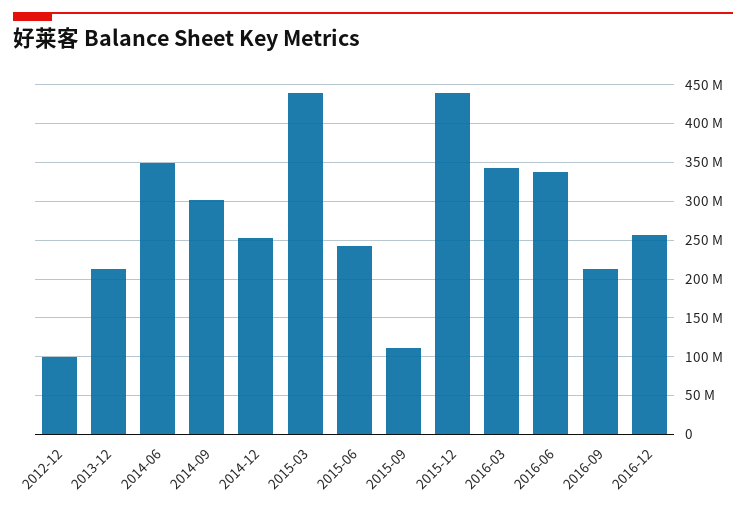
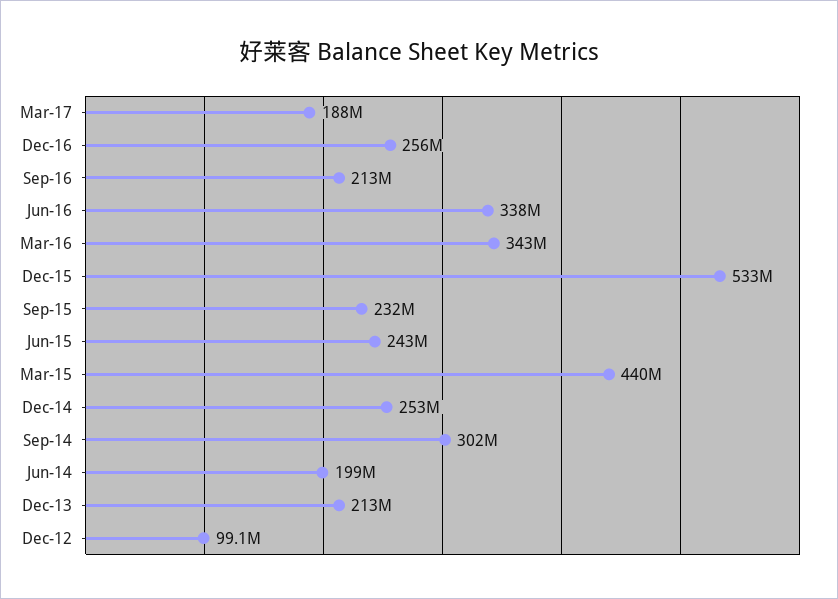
2014-06: 350000000 -> 199000000
2015-09: 110000000 -> 232000000
2015-12: 440000000 -> 533000000
Mar-17: none -> 188000000

